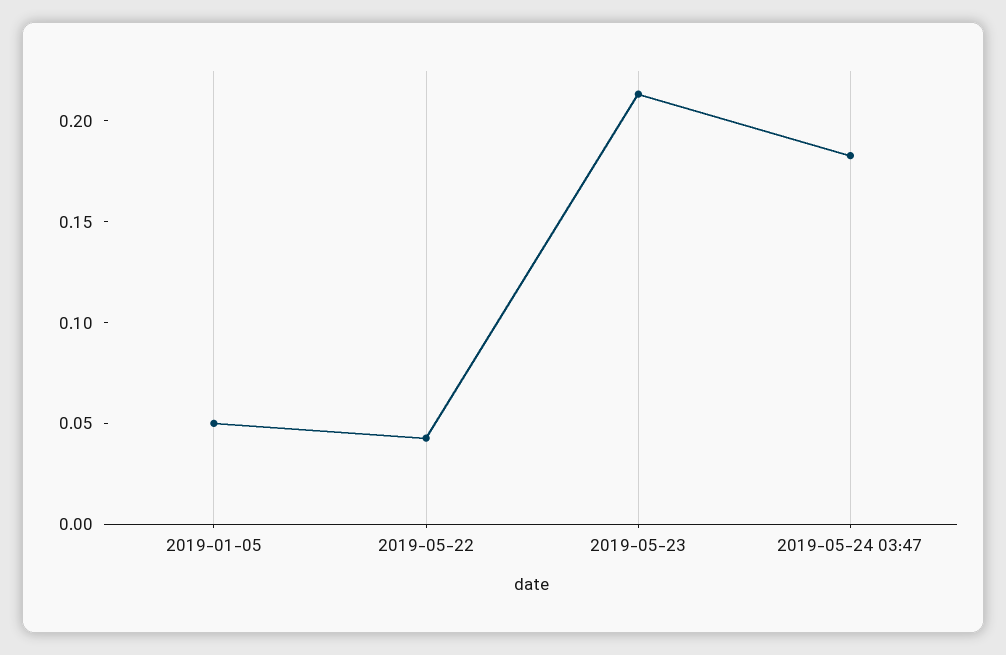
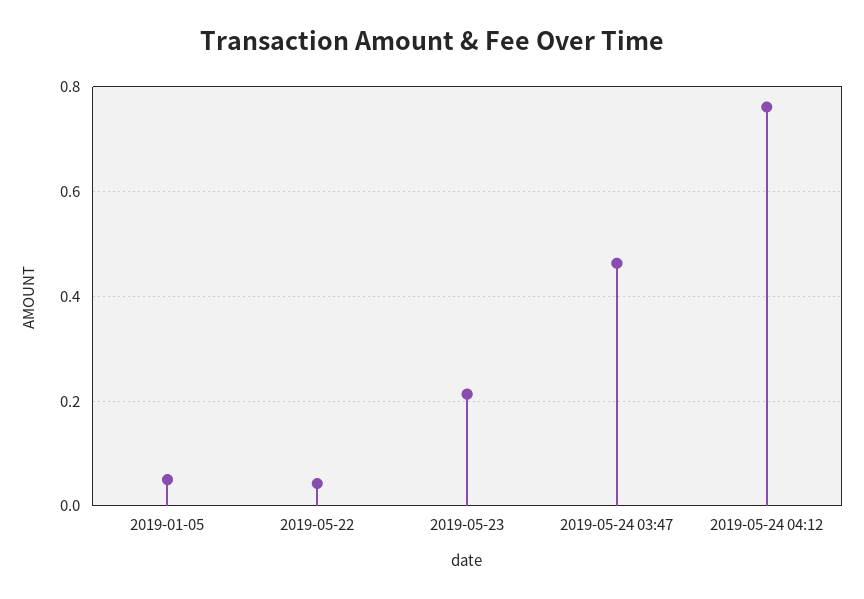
2019-05-24 03:47: 0.18 -> 0.46
2019-05-24 04:12: none -> 0.76

